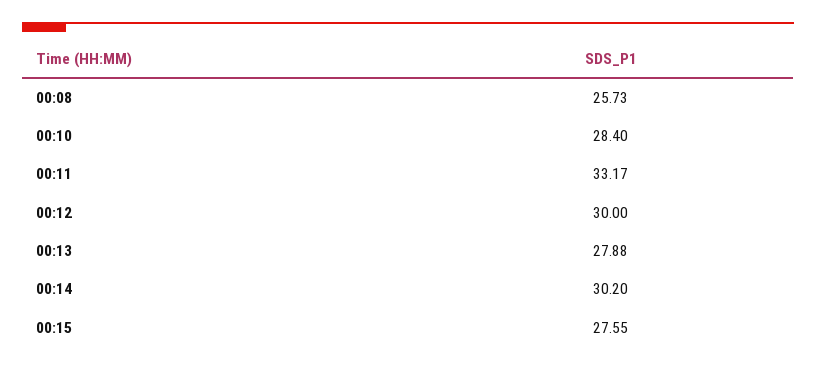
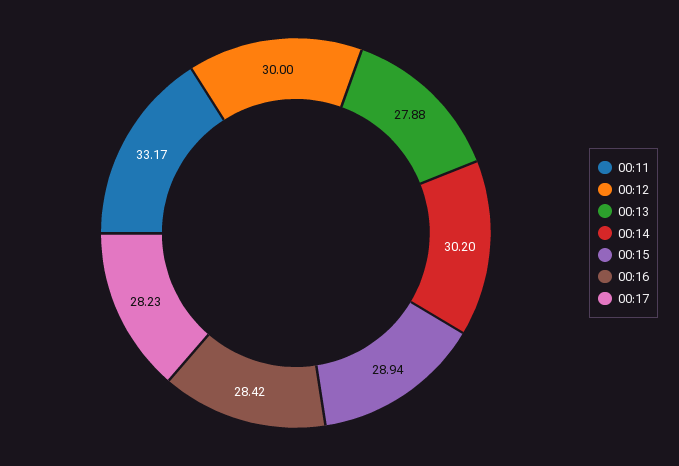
00:08: 25.73 -> none
00:10: 28.4 -> none
00:15: 27.55 -> 28.94
00:16: none -> 28.42
00:17: none -> 28.23

